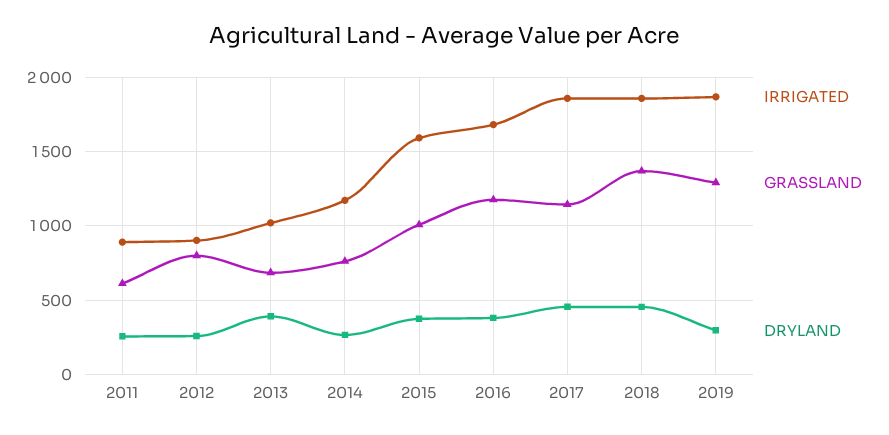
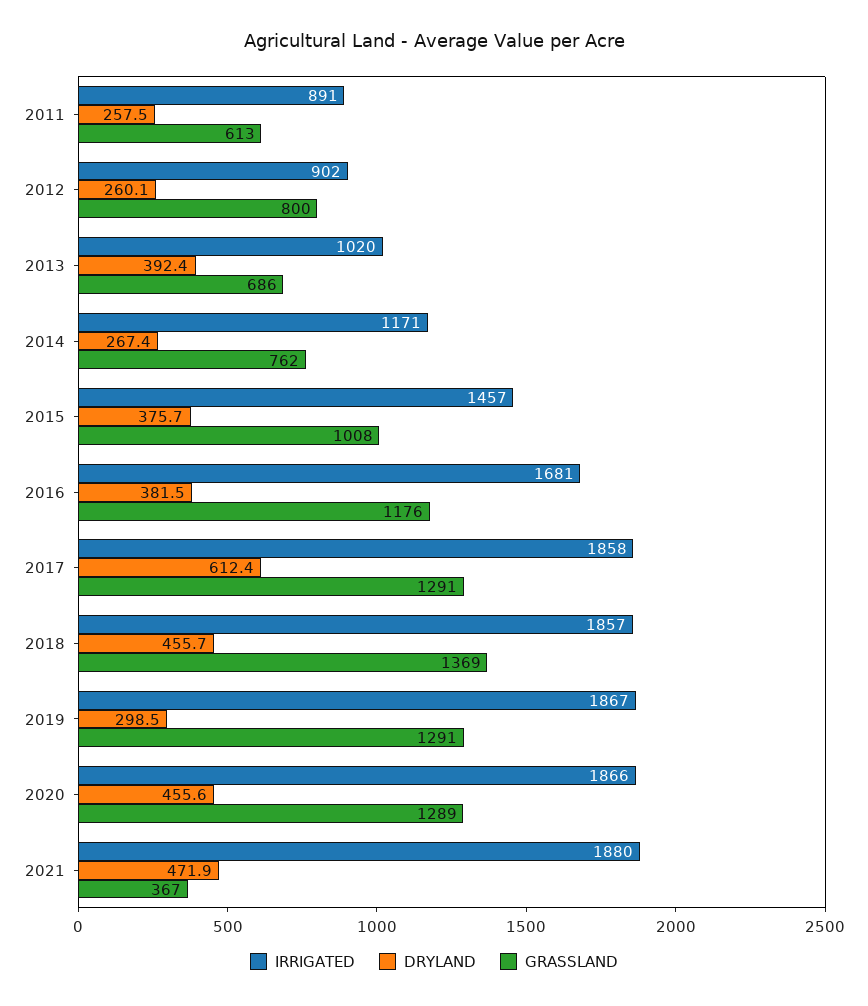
IRRIGATED, 2015: 1600 -> 1457
GRASSLAND, 2017: 1150 -> 1291
DRYLAND, 2017: 450 -> 612.4
IRRIGATED, 2020: none -> 1866
DRYLAND, 2020: none -> 455.6
GRASSLAND, 2020: none -> 1289
IRRIGATED, 2021: none -> 1880
DRYLAND, 2021: none -> 471.9
GRASSLAND, 2021: none -> 367

